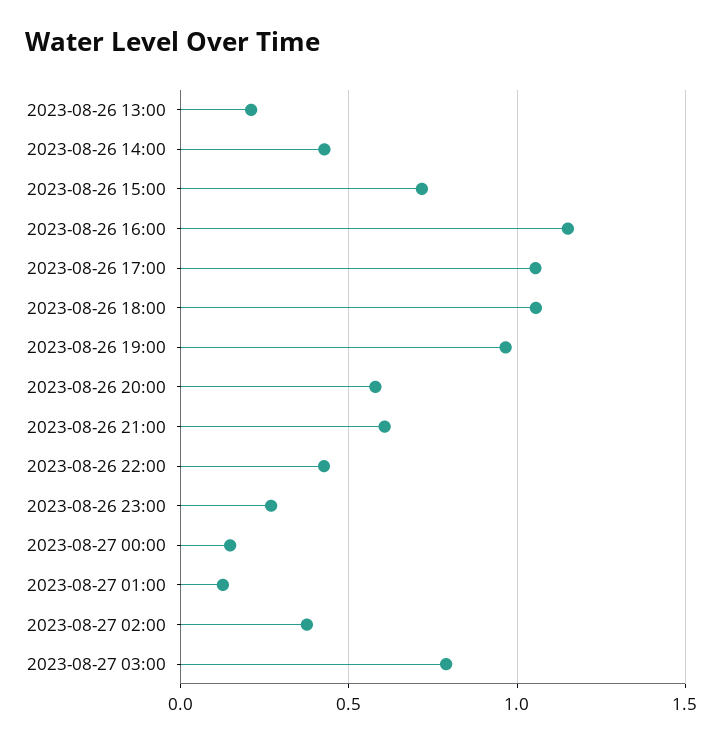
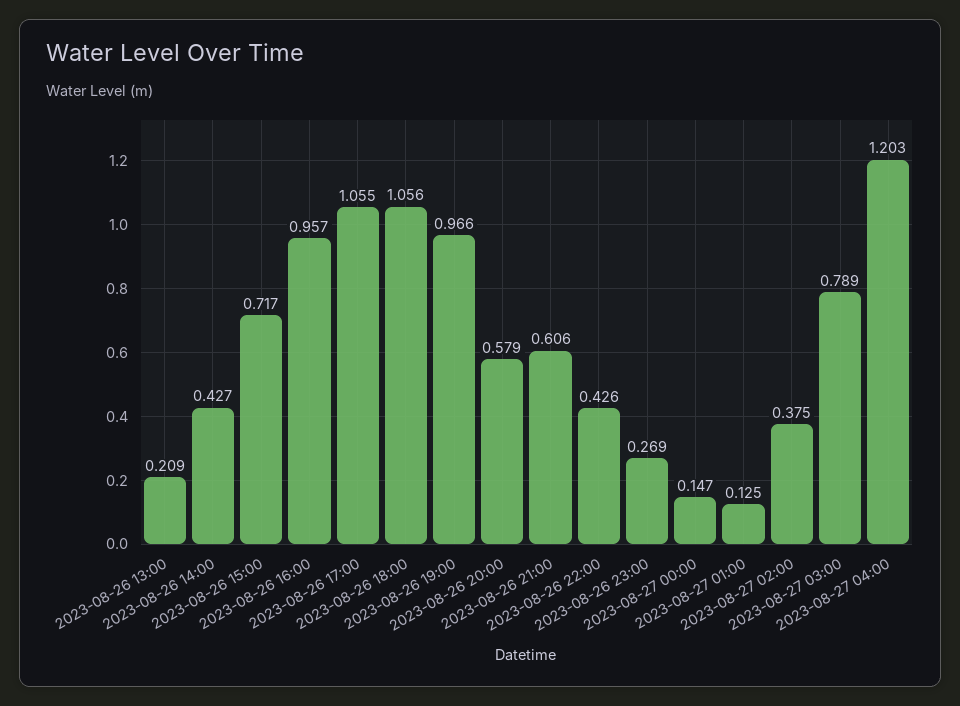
2023-08-26 16:00: 1.15 -> 0.957
2023-08-27 04:00: none -> 1.203

